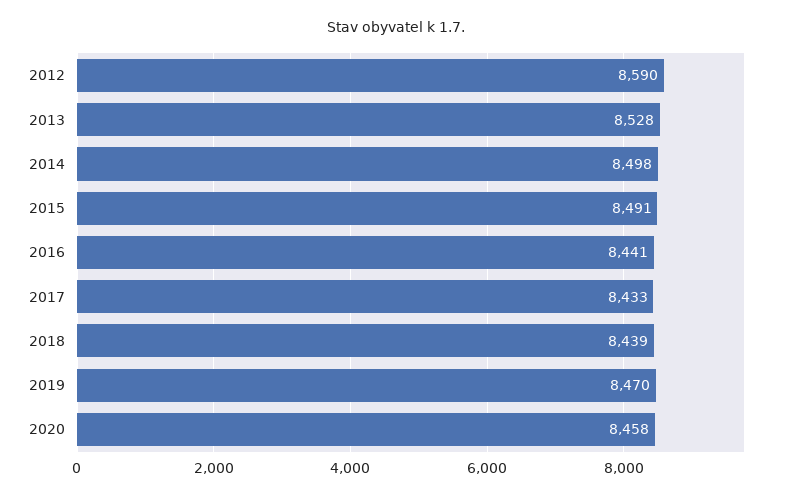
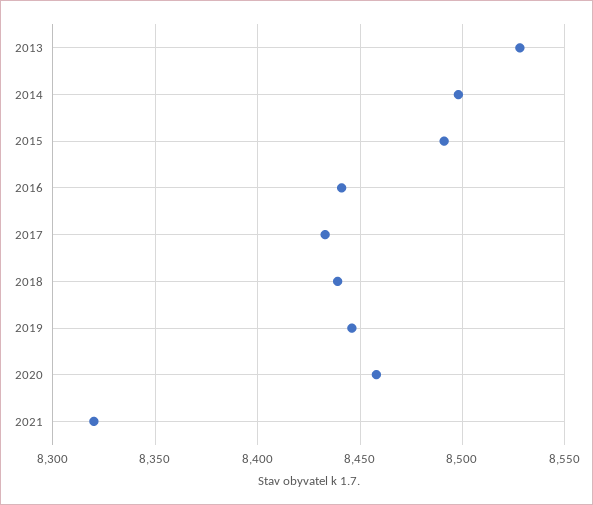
2012: 8590 -> none
2019: 8470 -> 8445
2021: none -> 8320

